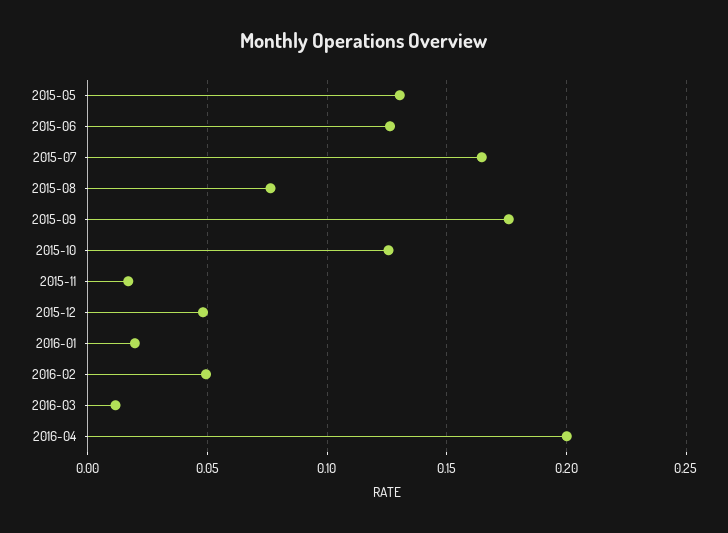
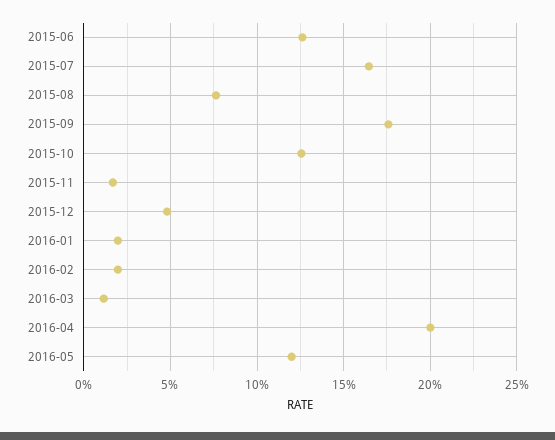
2015-05: 0.13 -> none
2016-02: 0.05 -> 0.02
2016-05: none -> 0.12

